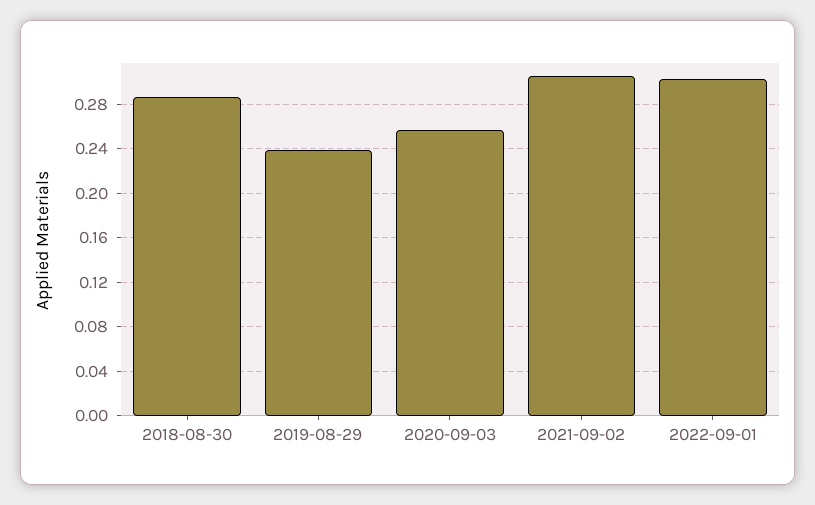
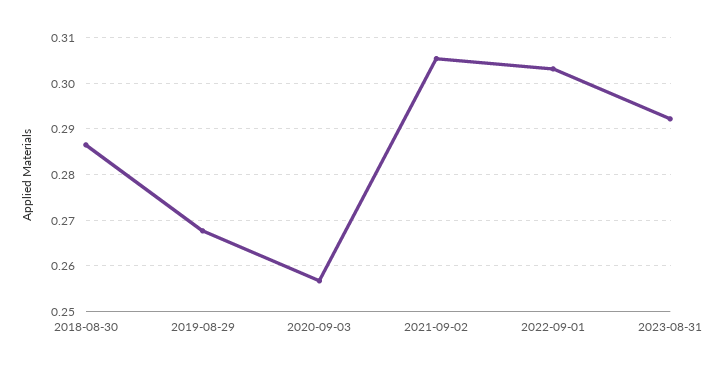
2019-08-29: 0.24 -> 0.268
2023-08-31: none -> 0.292

